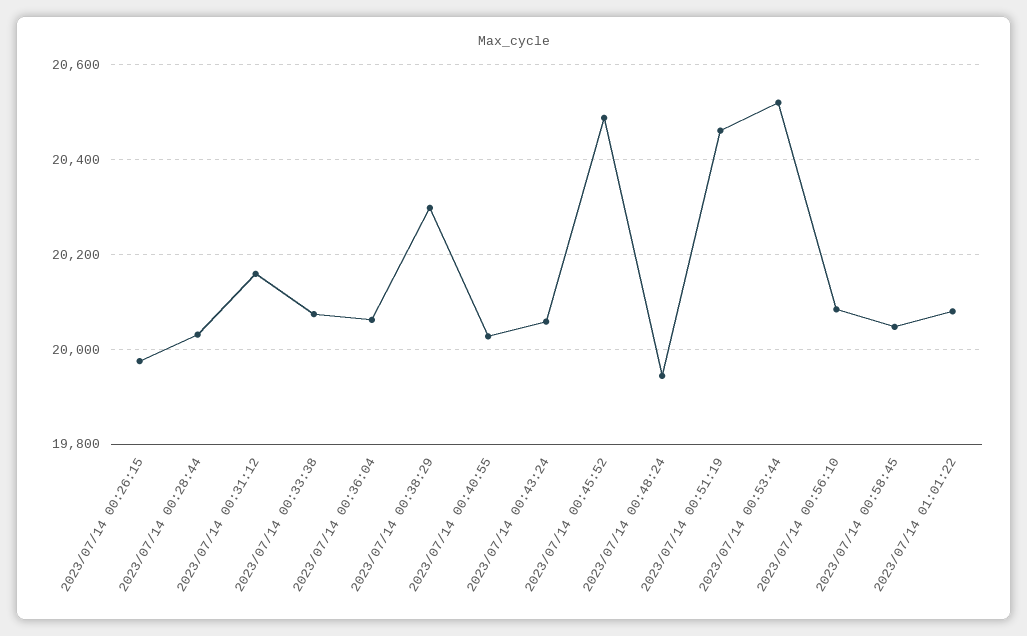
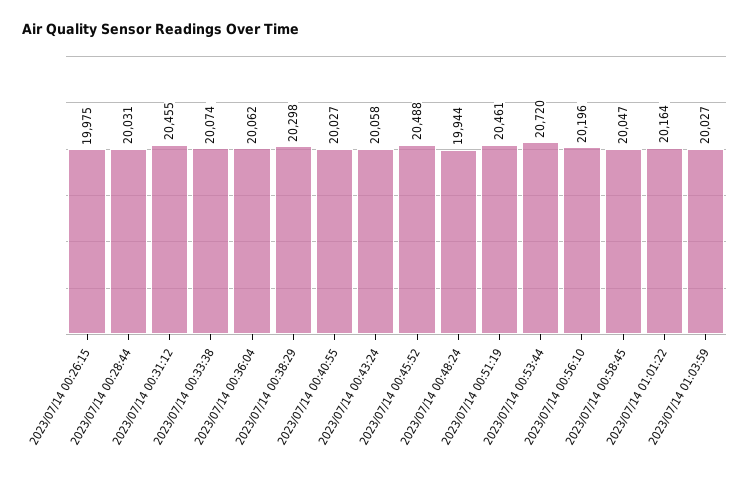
2023/07/14 00:31:12: 20160 -> 20455
2023/07/14 00:53:44: 20520 -> 20720
2023/07/14 00:56:10: 20080 -> 20196
2023/07/14 01:01:22: 20080 -> 20164
2023/07/14 01:03:59: none -> 20027

